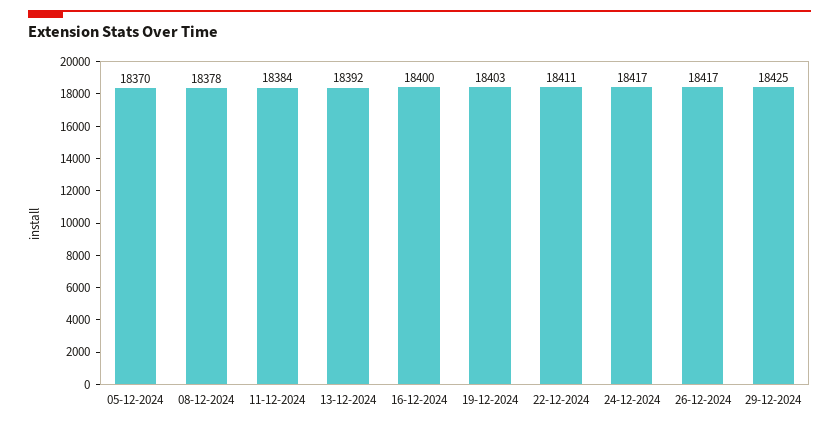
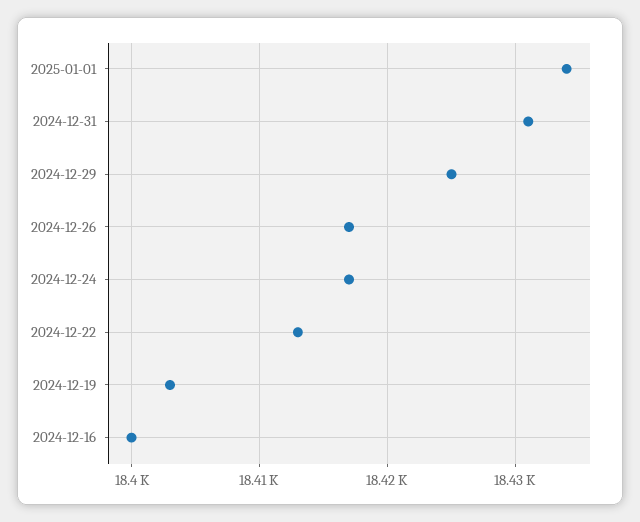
05-12-2024: 18370 -> none
08-12-2024: 18378 -> none
11-12-2024: 18384 -> none
13-12-2024: 18392 -> none
22-12-2024: 18411 -> 18413
2025-01-01: none -> 18434
2024-12-31: none -> 18431

